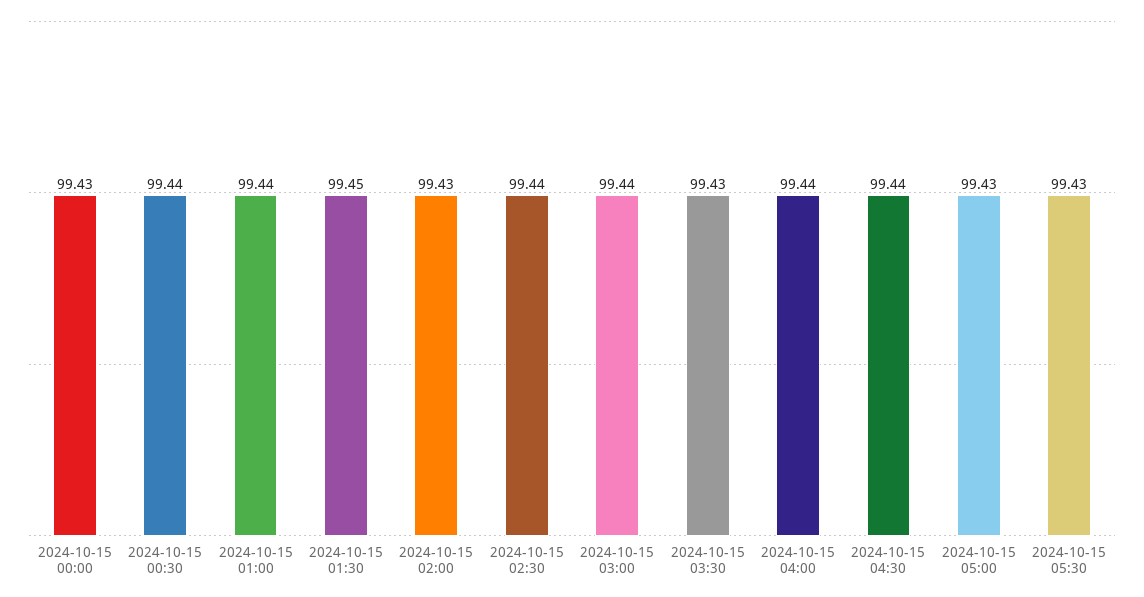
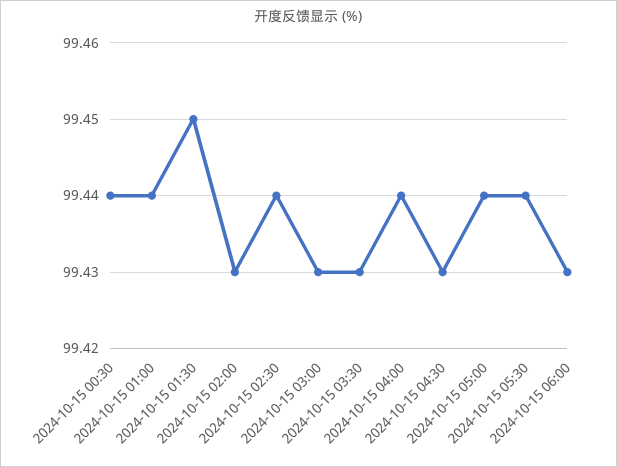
2024-10-15 00:00: 99.43 -> none
2024-10-15 03:00: 99.44 -> 99.43
2024-10-15 04:30: 99.44 -> 99.43
2024-10-15 05:00: 99.43 -> 99.44
2024-10-15 05:30: 99.43 -> 99.44
2024-10-15 06:00: none -> 99.43

